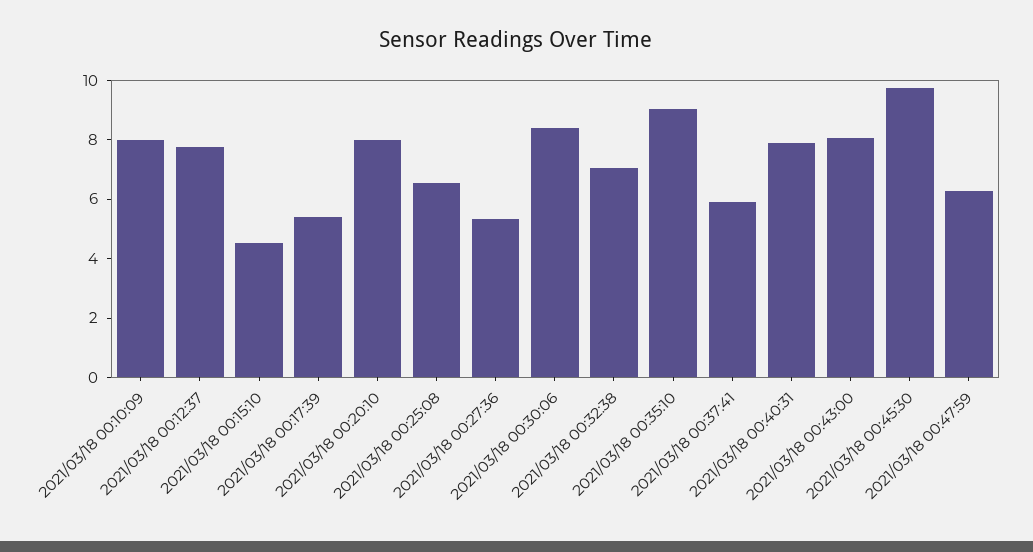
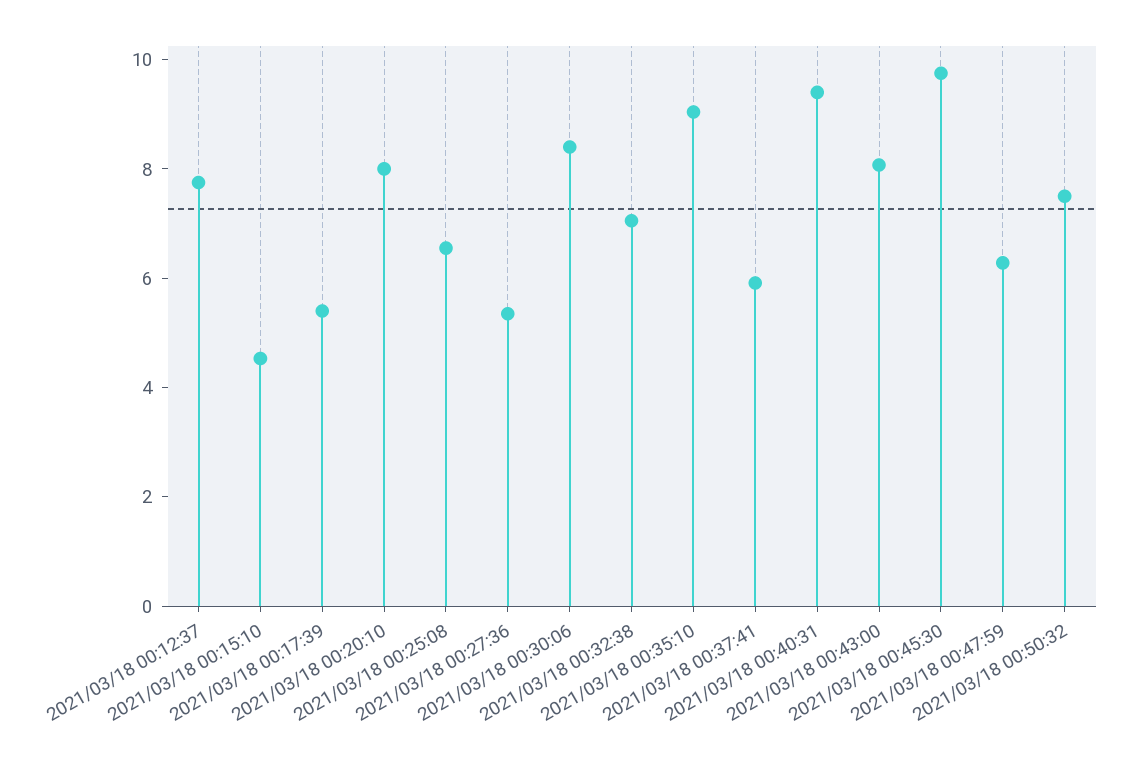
2021/03/18 00:10:09: 8 -> none
2021/03/18 00:40:31: 8 -> 9.5
2021/03/18 00:50:32: none -> 7.5

